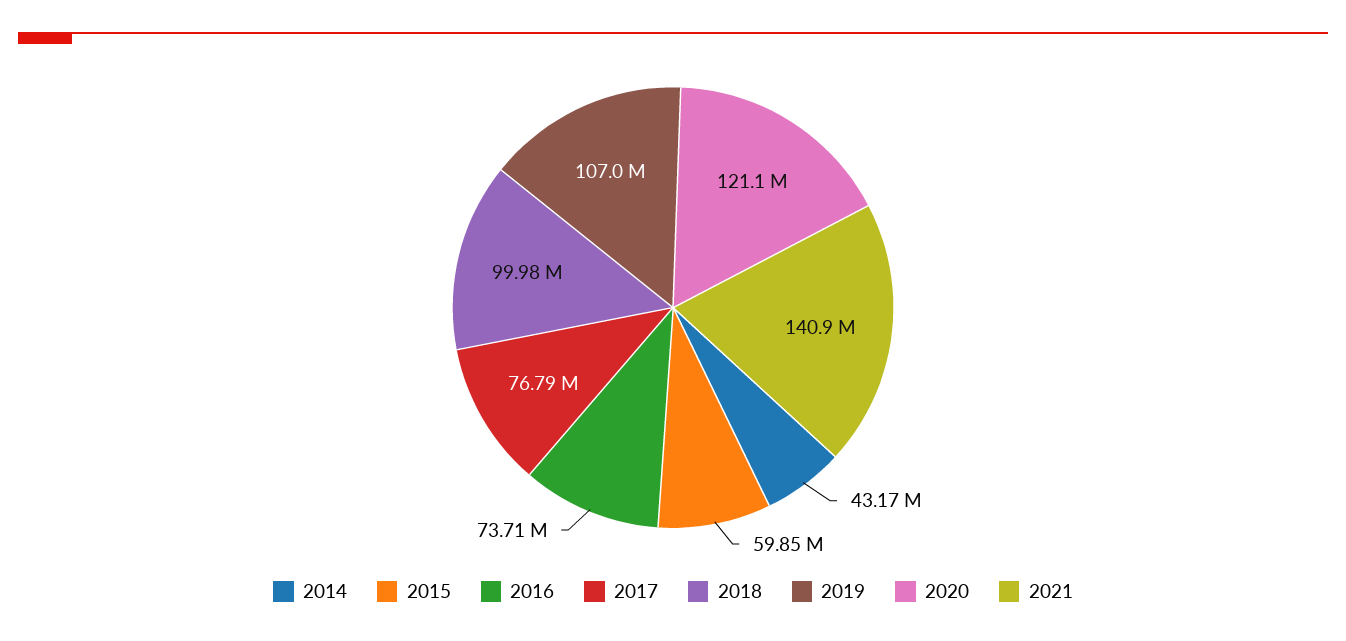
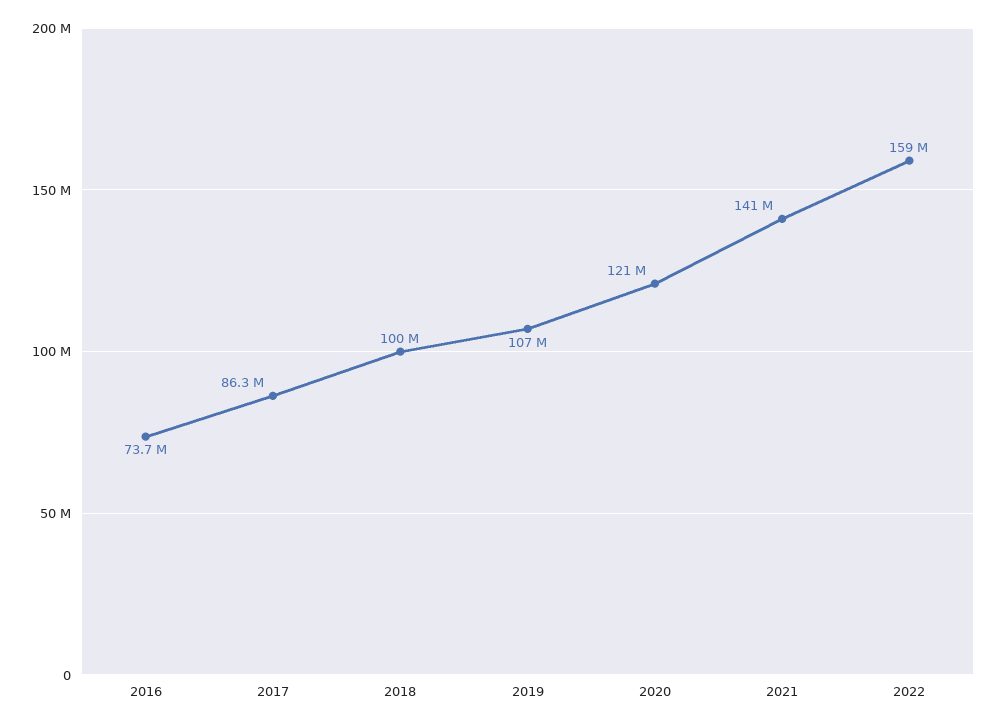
2014: 43170000 -> none
2015: 59850000 -> none
2017: 76790000 -> 86300000
2022: none -> 159000000

